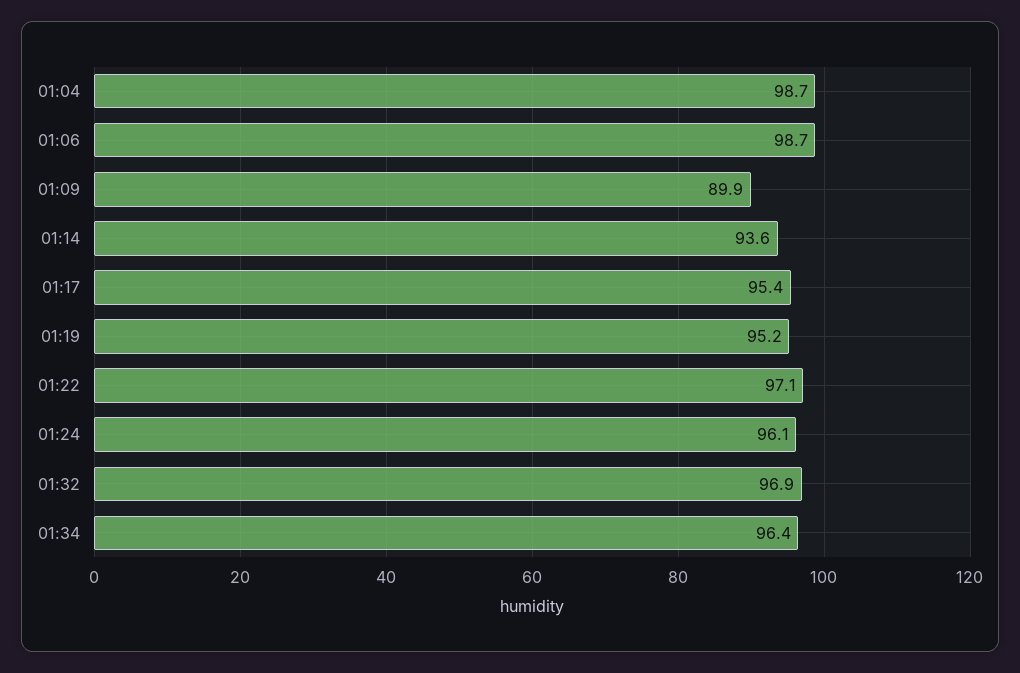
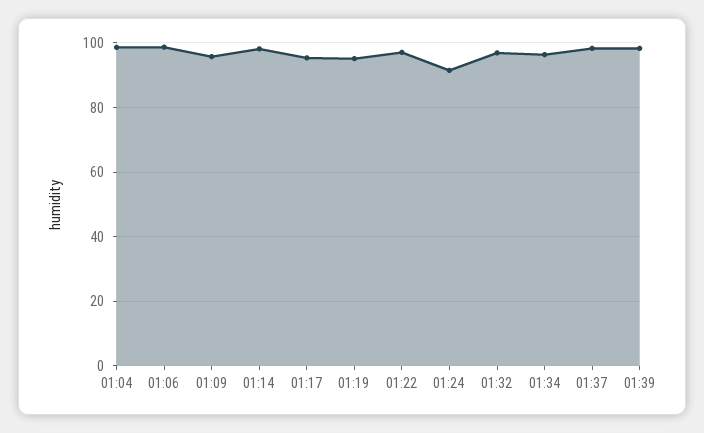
01:09: 89.9 -> 96
01:14: 93.6 -> 98
01:24: 96.1 -> 92
01:37: none -> 98
01:39: none -> 98

